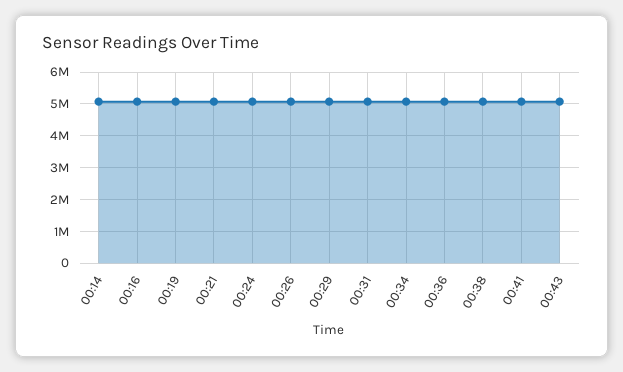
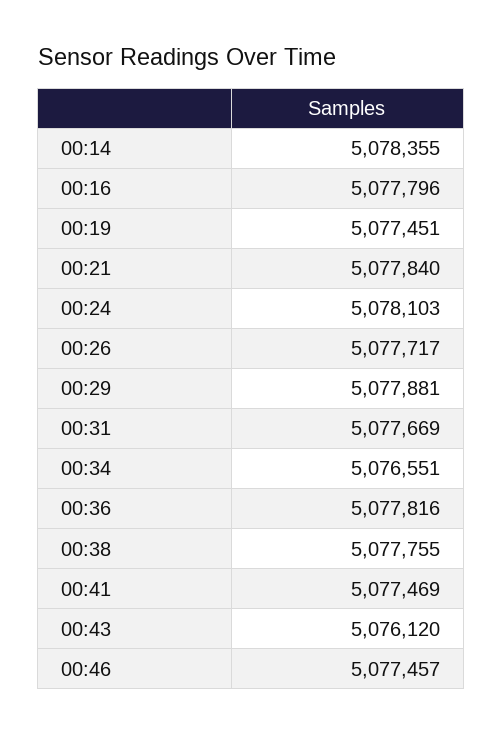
00:46: none -> 5077457

